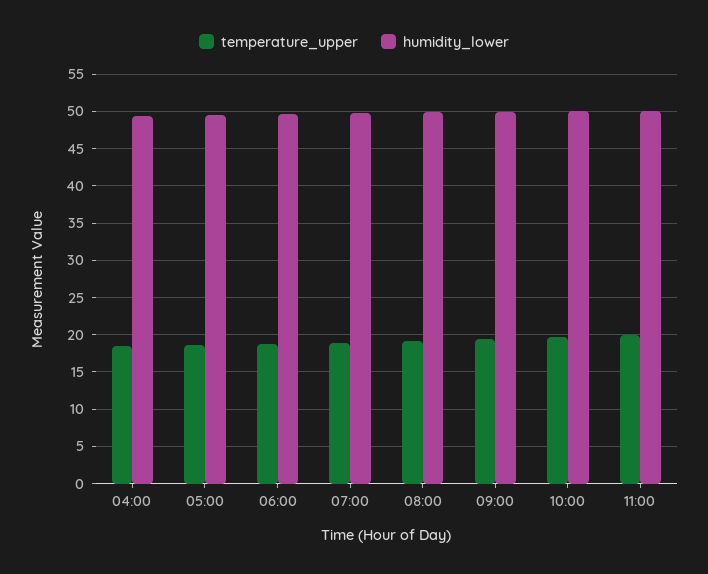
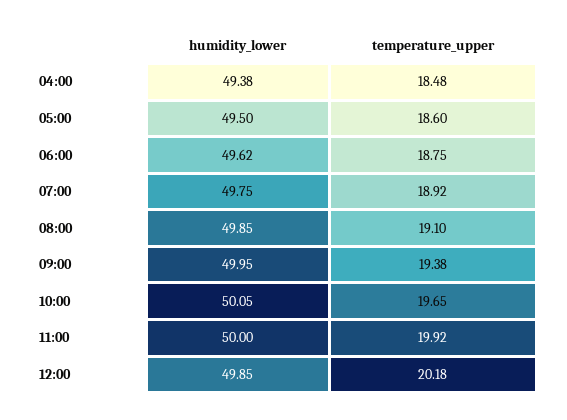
humidity_lower, 12:00: none -> 49.85
temperature_upper, 12:00: none -> 20.18

